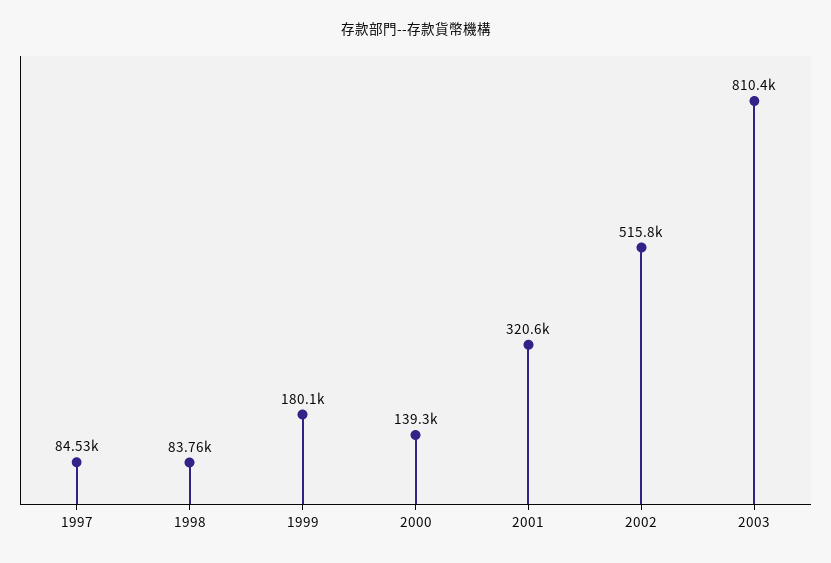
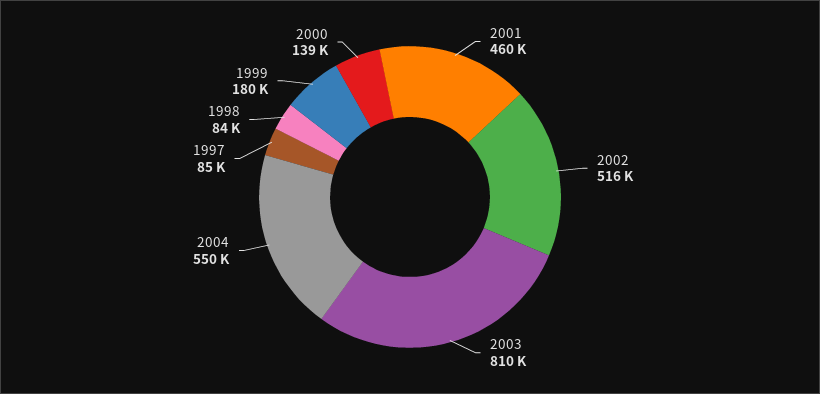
2001: 320600 -> 460000
2004: none -> 550000

